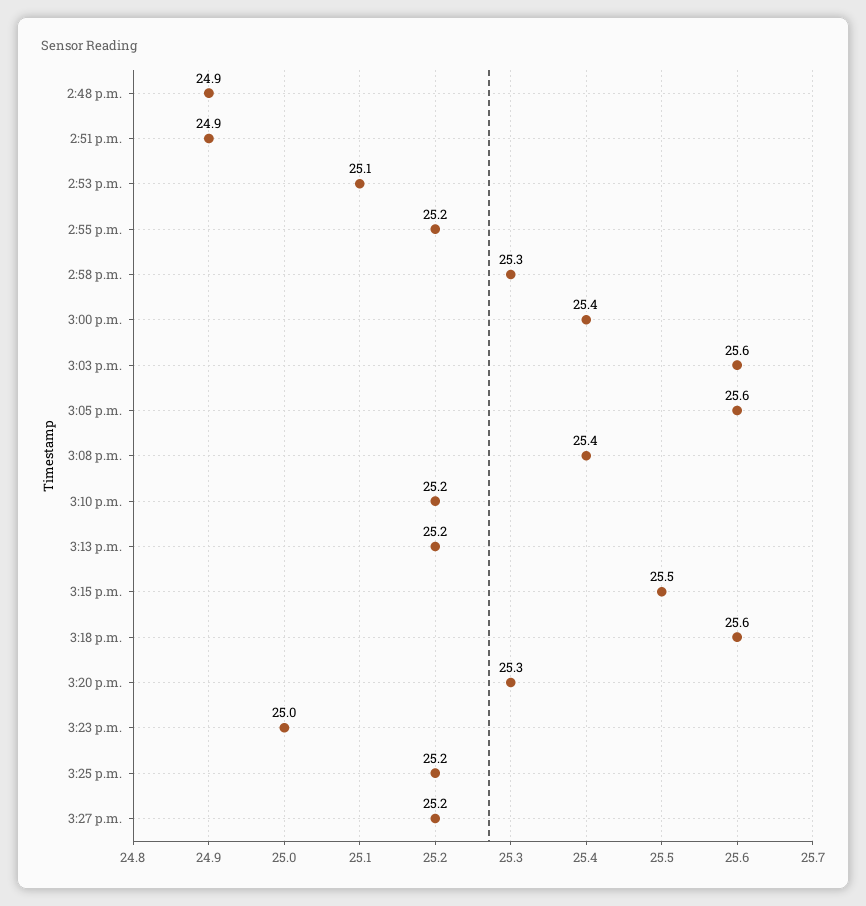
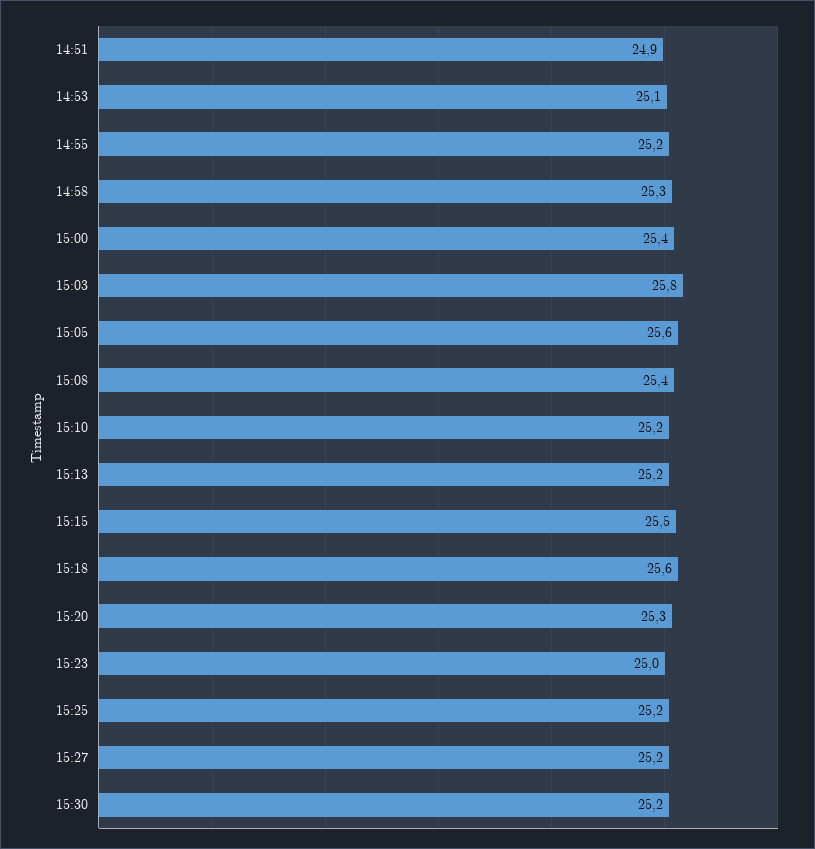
2:48 p.m.: 24.9 -> none
3:03 p.m.: 25.6 -> 25.8
15:30: none -> 25.2

